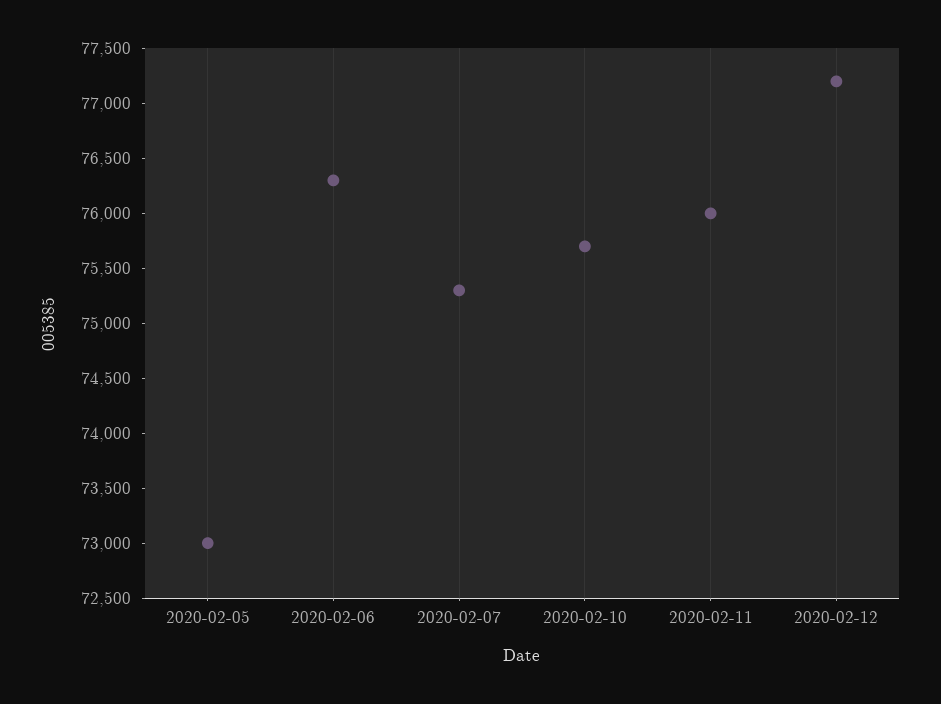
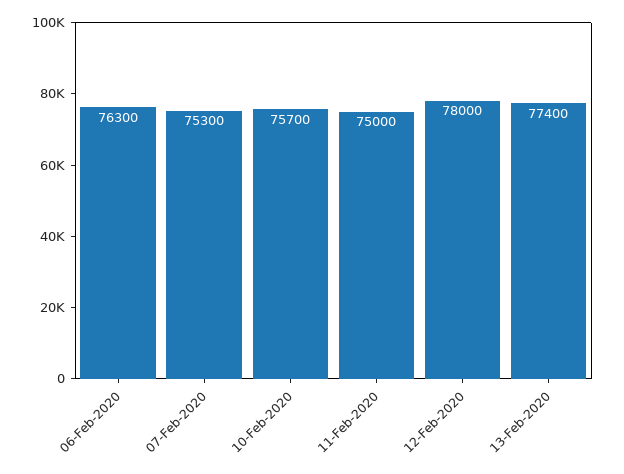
2020-02-05: 73000 -> none
2020-02-11: 76000 -> 75000
2020-02-12: 77200 -> 78000
13-Feb-2020: none -> 77400

